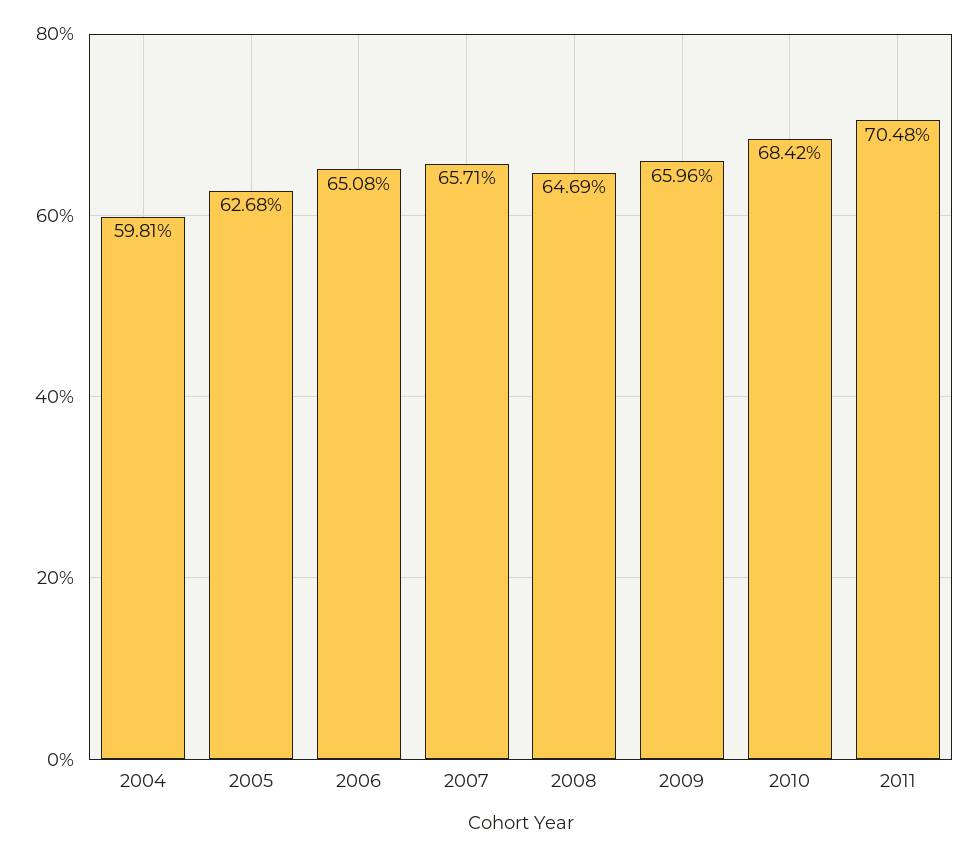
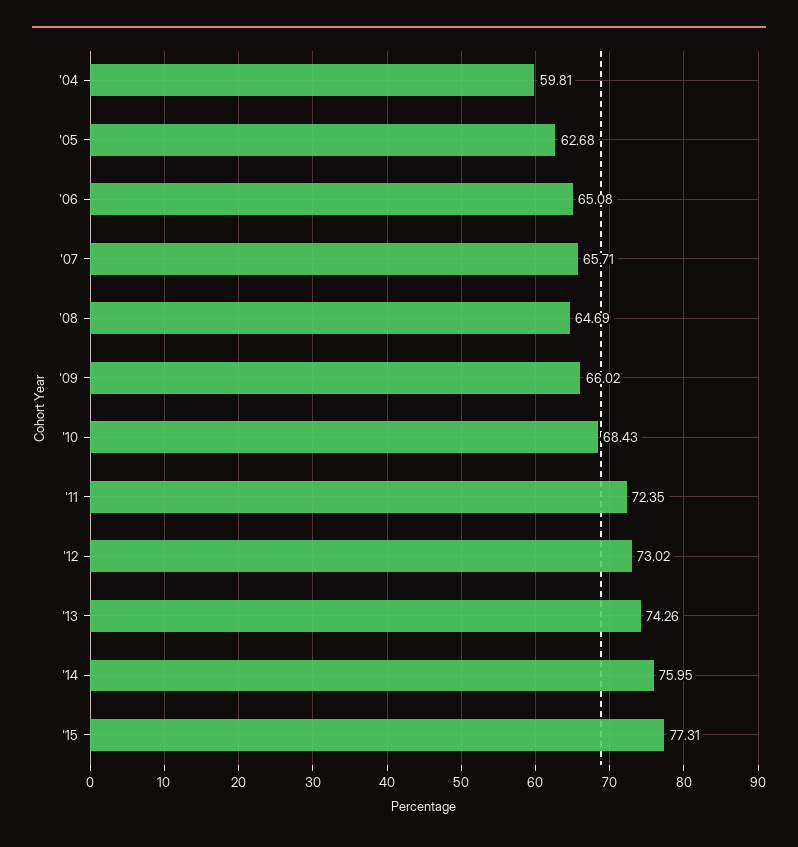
2009: 65.96 -> 66.02
2010: 68.42 -> 68.43
2011: 70.48 -> 72.35
'12: none -> 73.02
'13: none -> 74.26
'14: none -> 75.95
'15: none -> 77.31

